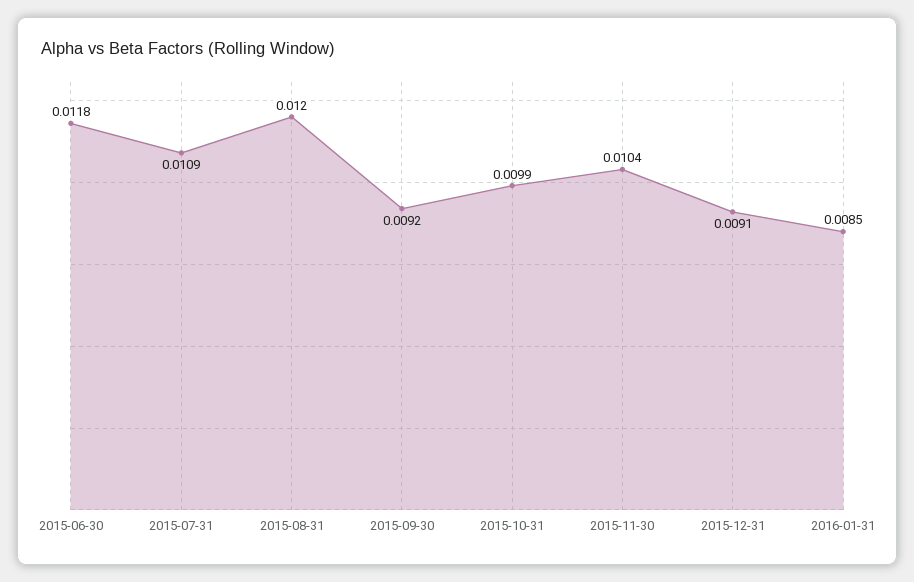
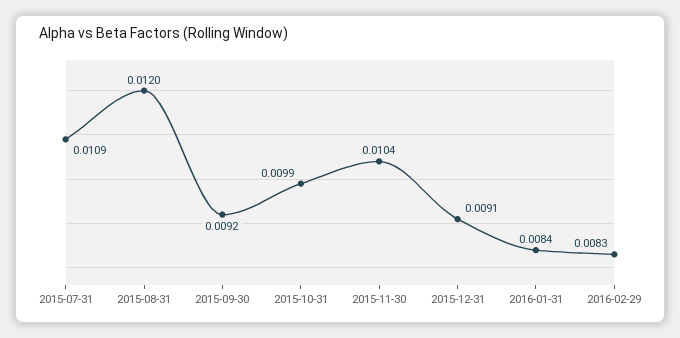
2015-06-30: 0.0118 -> none
2016-01-31: 0.0085 -> 0.0084
2016-02-29: none -> 0.0083

